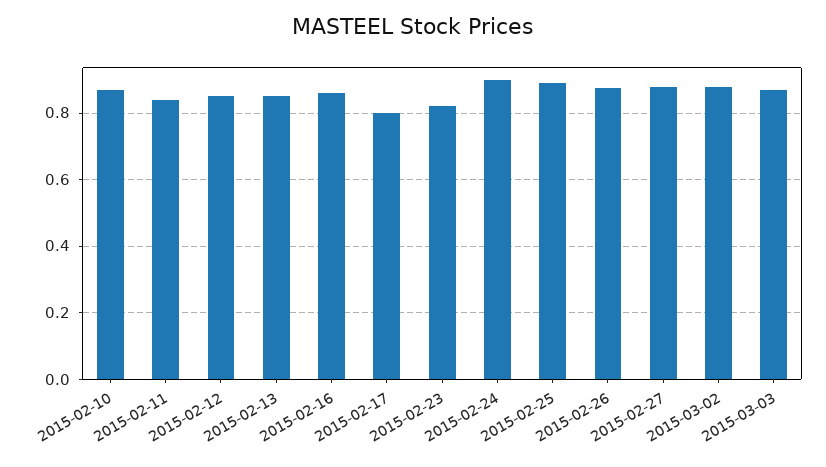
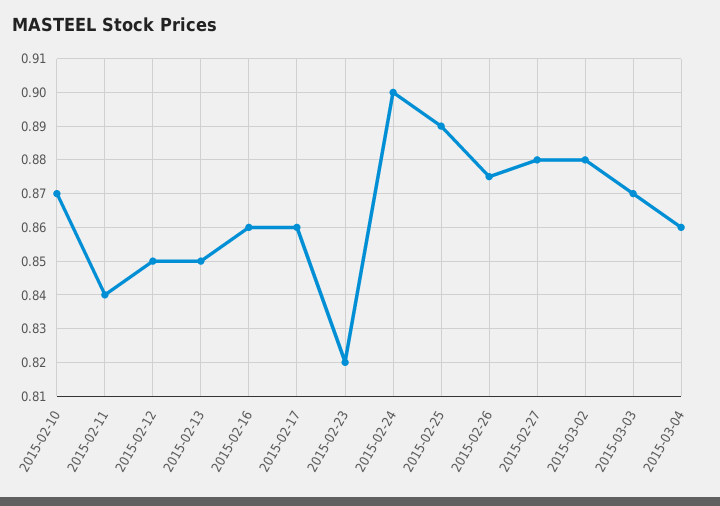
2015-02-17: 0.8 -> 0.86
2015-03-04: none -> 0.86

